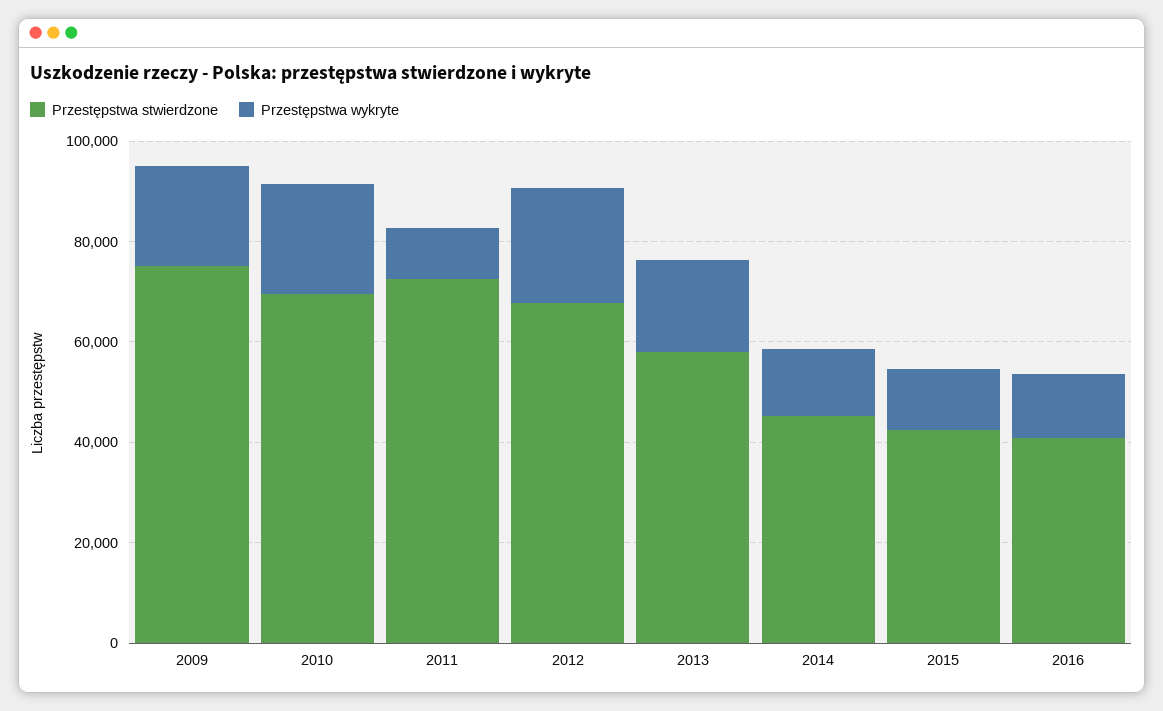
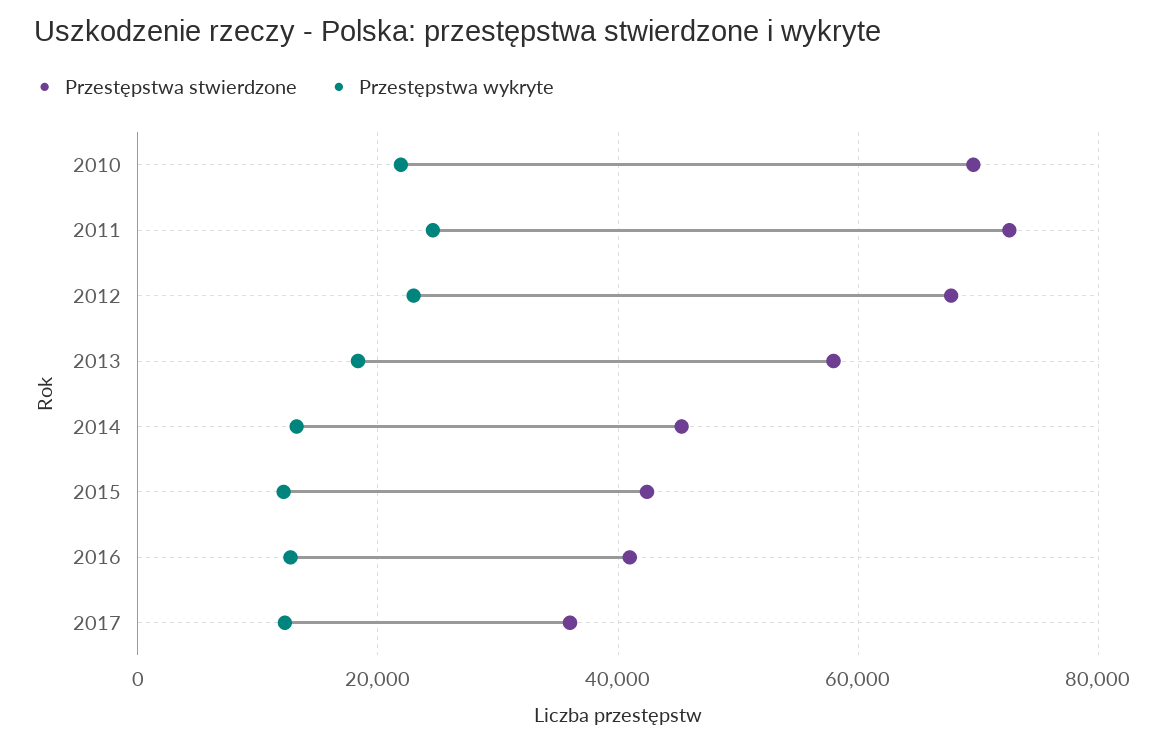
Przestępstwa stwierdzone, 2009: 75000 -> none
Przestępstwa wykryte, 2009: 20000 -> none
Przestępstwa wykryte, 2011: 10000 -> 24000
Przestępstwa stwierdzone, 2017: none -> 36000
Przestępstwa wykryte, 2017: none -> 12000

